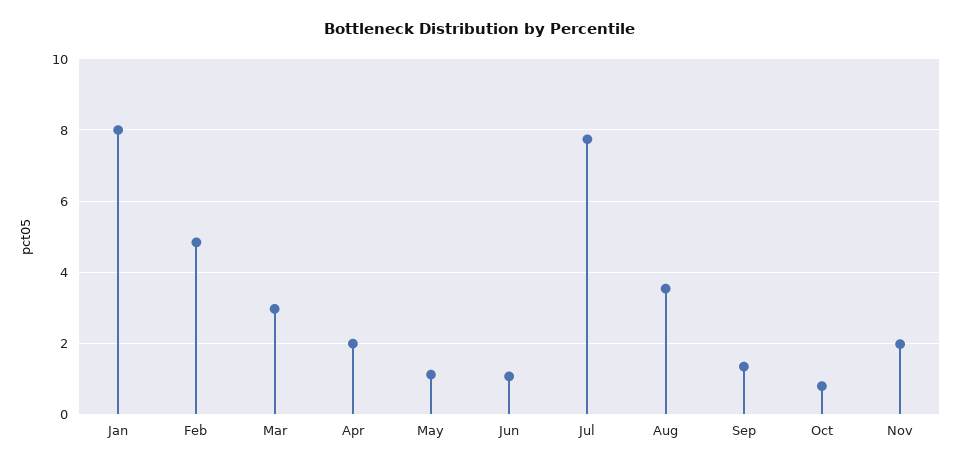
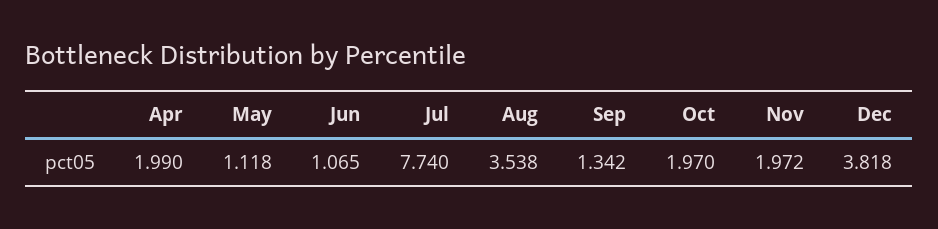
Jan: 8 -> none
Feb: 4.8 -> none
Mar: 3 -> none
Oct: 0.8 -> 1.97
Dec: none -> 3.818

